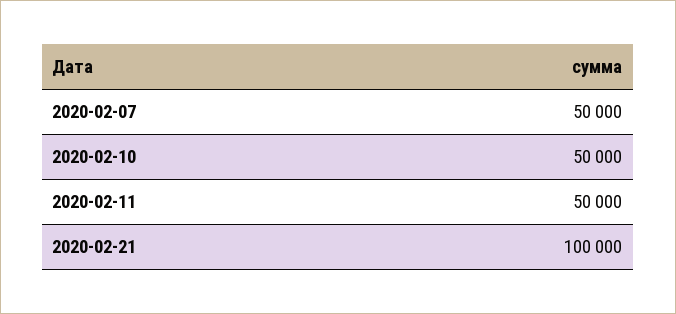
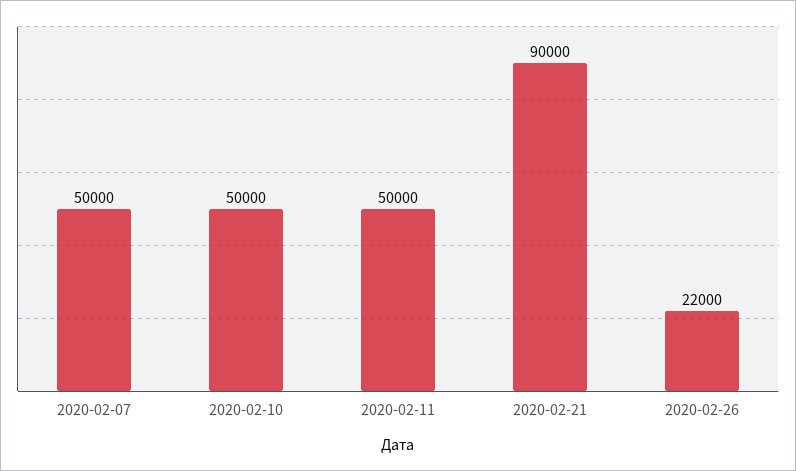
2020-02-21: 100000 -> 90000
2020-02-26: none -> 22000

